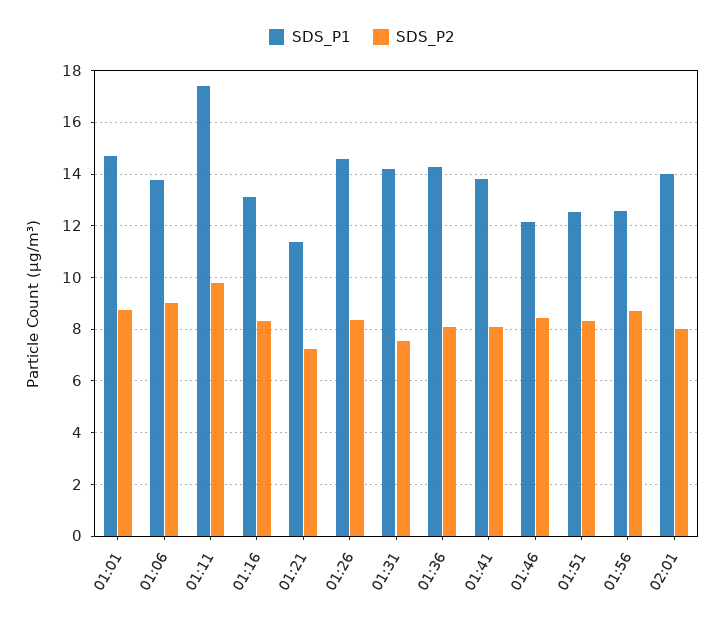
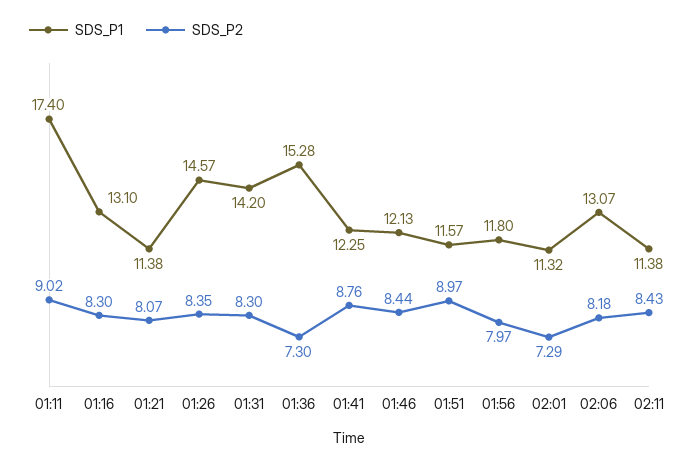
SDS_P1, 01:01: 14.75 -> none
SDS_P2, 01:01: 8.75 -> none
SDS_P1, 01:06: 13.75 -> none
SDS_P2, 01:06: 9 -> none
SDS_P2, 01:11: 9.75 -> 9.02
SDS_P2, 01:21: 7.25 -> 8.07
SDS_P2, 01:31: 7.5 -> 8.3
SDS_P1, 01:36: 14.25 -> 15.28
SDS_P2, 01:36: 8 -> 7.3
SDS_P1, 01:41: 13.75 -> 12.25
SDS_P2, 01:41: 8 -> 8.76
SDS_P1, 01:51: 12.5 -> 11.57
SDS_P2, 01:51: 8.25 -> 8.97
SDS_P1, 01:56: 12.5 -> 11.8
SDS_P2, 01:56: 8.75 -> 7.97
SDS_P1, 02:01: 14 -> 11.32
SDS_P2, 02:01: 8 -> 7.29
SDS_P1, 02:06: none -> 13.07
SDS_P2, 02:06: none -> 8.18
SDS_P1, 02:11: none -> 11.38
SDS_P2, 02:11: none -> 8.43

